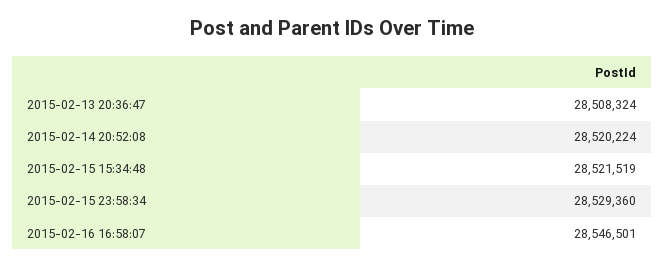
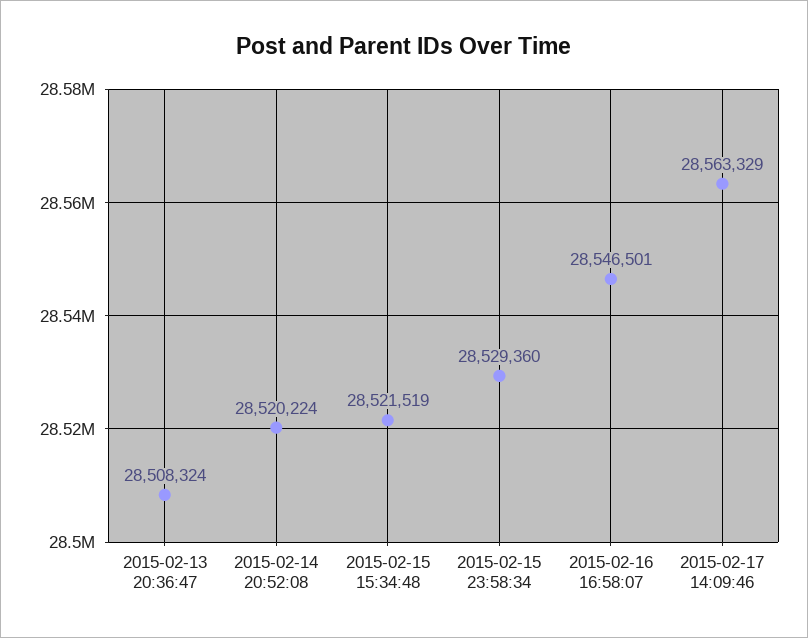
2015-02-17 14:09:46: none -> 28563329

